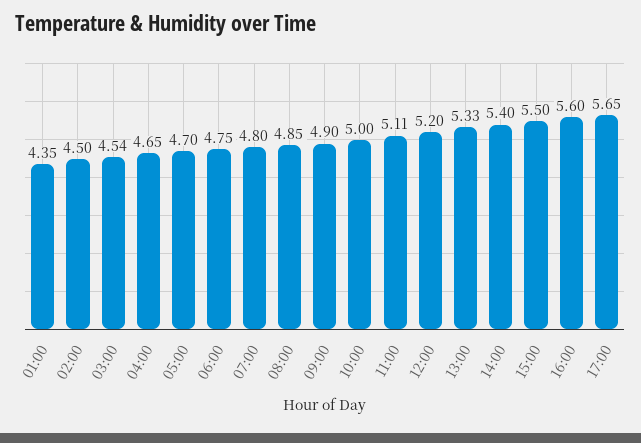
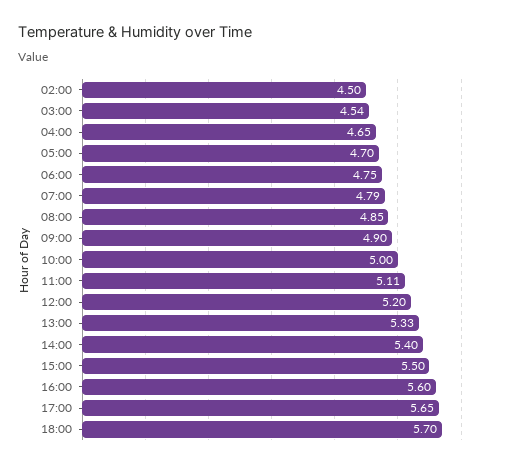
01:00: 4.35 -> none
07:00: 4.8 -> 4.79
18:00: none -> 5.7

